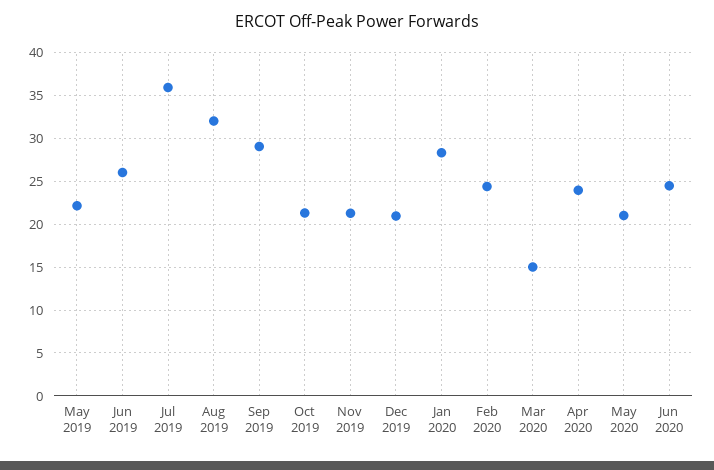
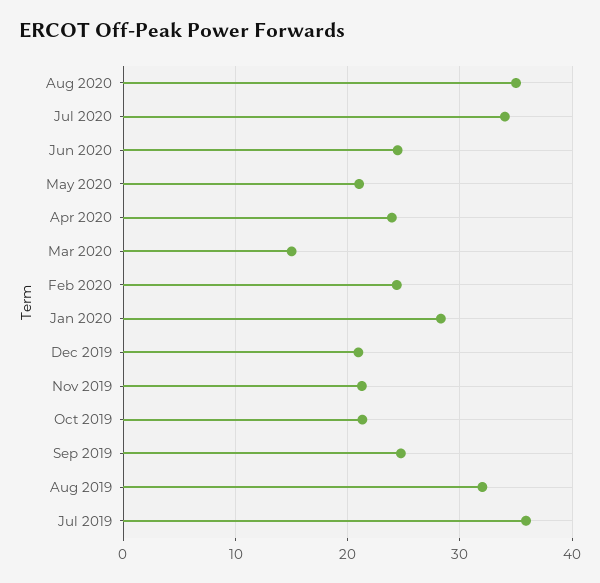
May 2019: 22 -> none
Jun 2019: 26 -> none
Sep 2019: 29 -> 25
Aug 2020: none -> 35
Jul 2020: none -> 34

